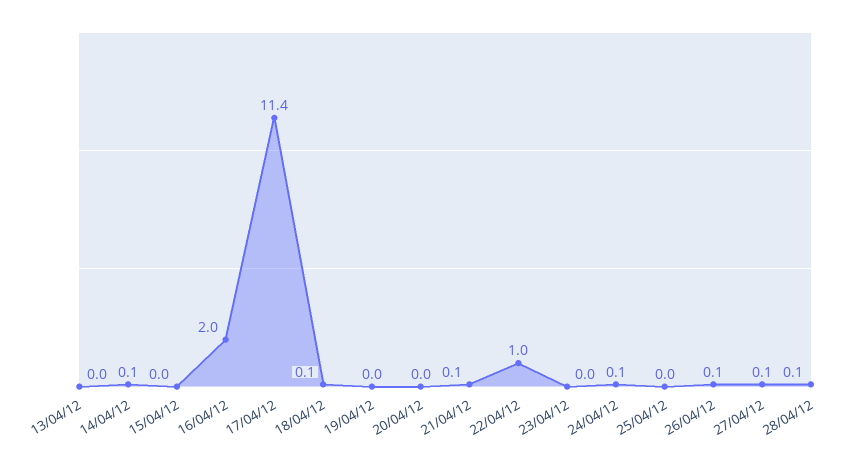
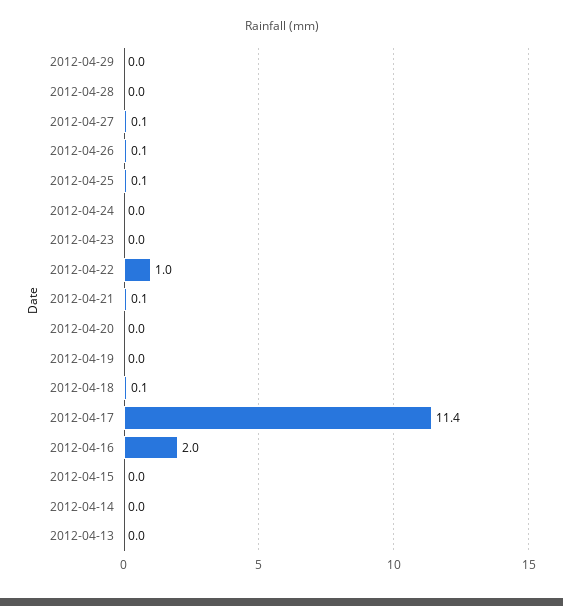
14/04/12: 0.1 -> 0
24/04/12: 0.1 -> 0
25/04/12: 0 -> 0.1
28/04/12: 0.1 -> 0
2012-04-29: none -> 0

